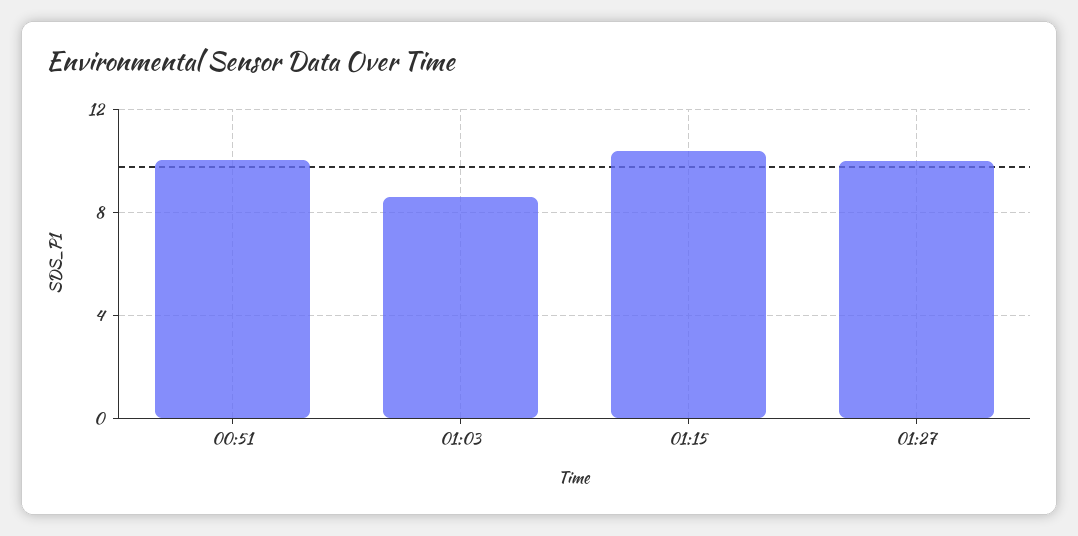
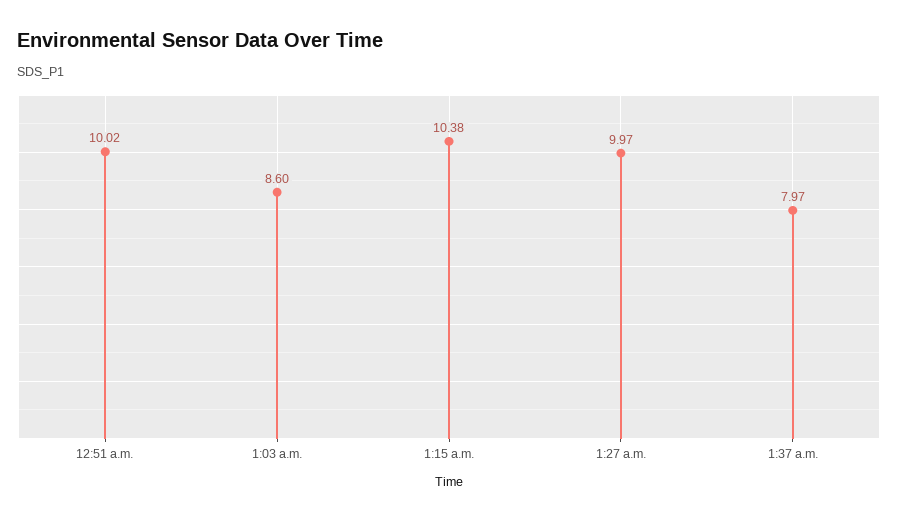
1:37 a.m.: none -> 7.97

